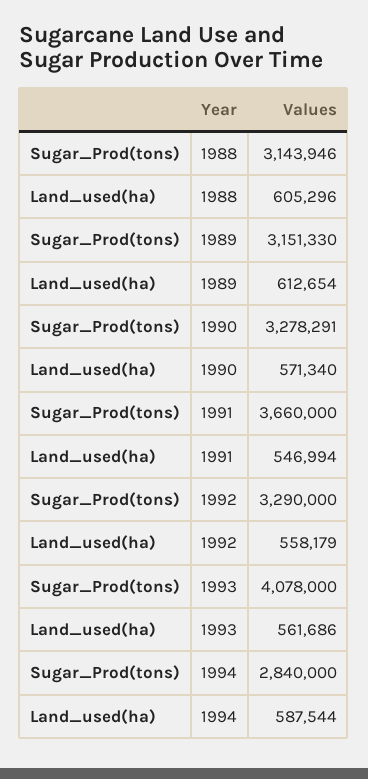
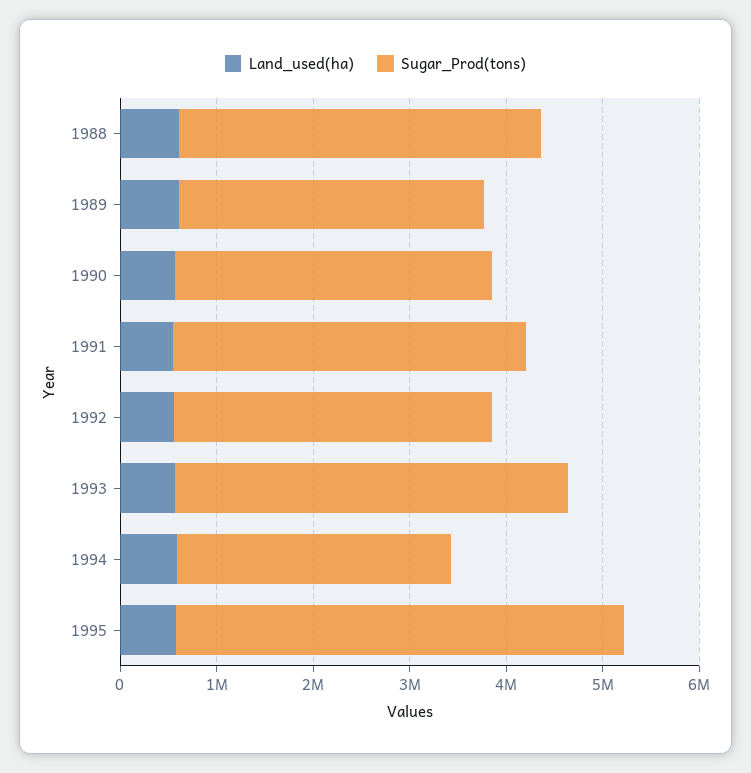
Sugar_Prod(tons), 1988: 3143946 -> 3800000
Land_used(ha), 1995: none -> 600000
Sugar_Prod(tons), 1995: none -> 4600000

